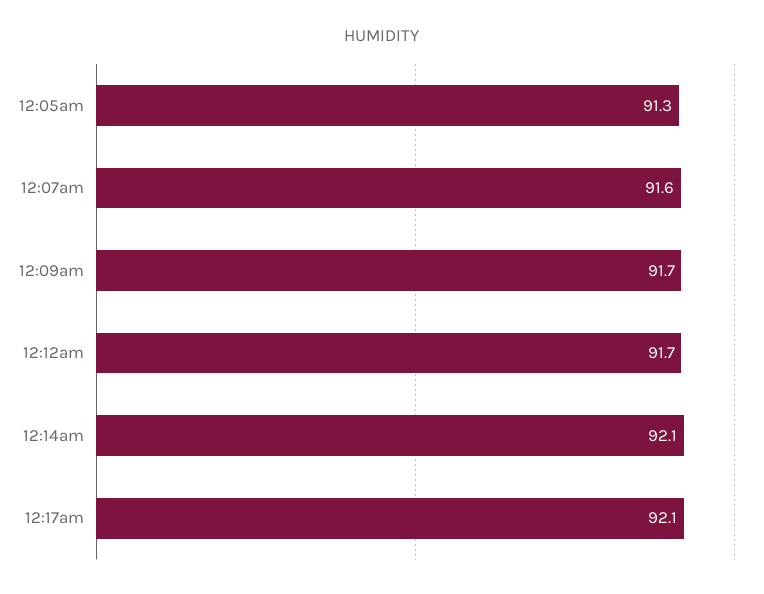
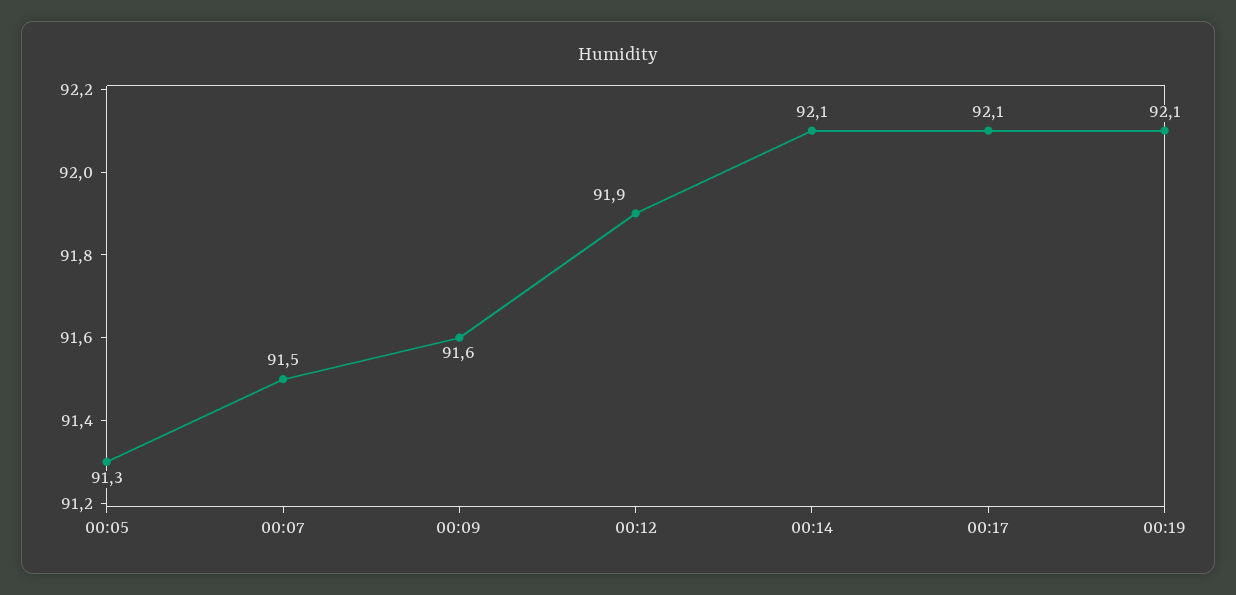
12:07am: 91.6 -> 91.5
12:09am: 91.7 -> 91.6
12:12am: 91.7 -> 91.9
00:19: none -> 92.1

